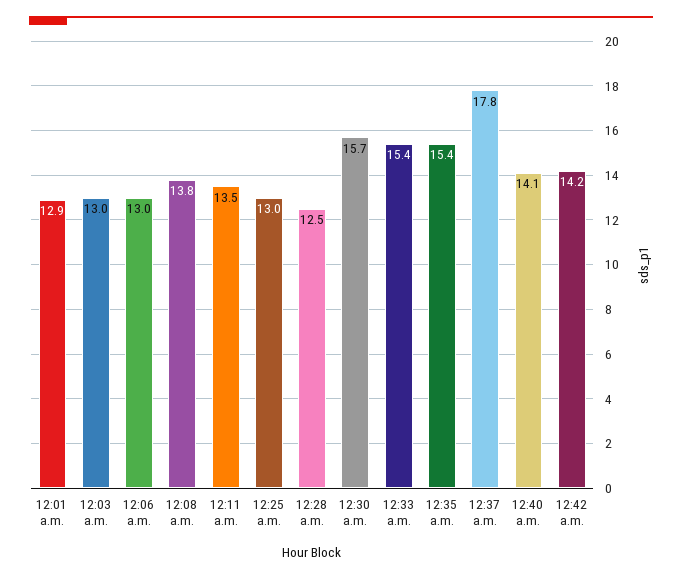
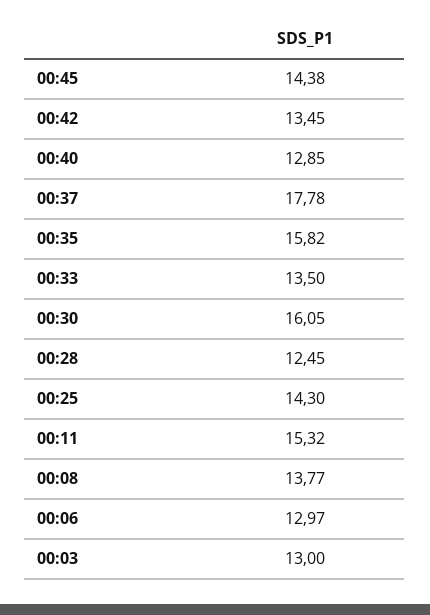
12:01 a.m.: 12.9 -> none
12:11 a.m.: 13.5 -> 15.32
12:25 a.m.: 13 -> 14.3
12:30 a.m.: 15.7 -> 16.05
12:33 a.m.: 15.4 -> 13.5
12:35 a.m.: 15.4 -> 15.82
12:40 a.m.: 14.1 -> 12.85
12:42 a.m.: 14.2 -> 13.45
00:45: none -> 14.38

